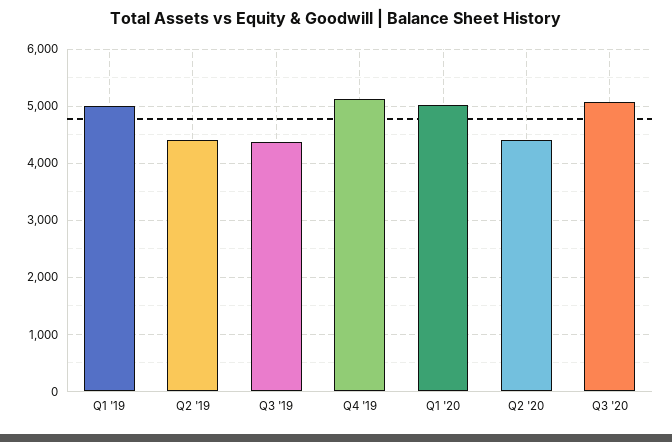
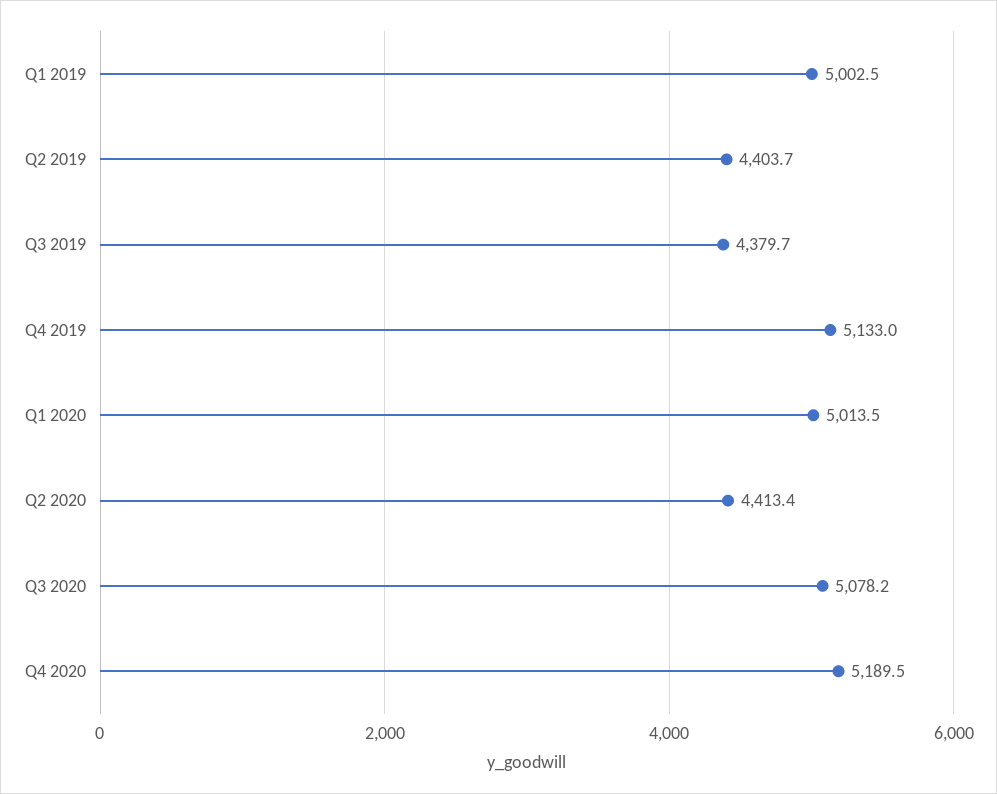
Q4 2020: none -> 5189.5

